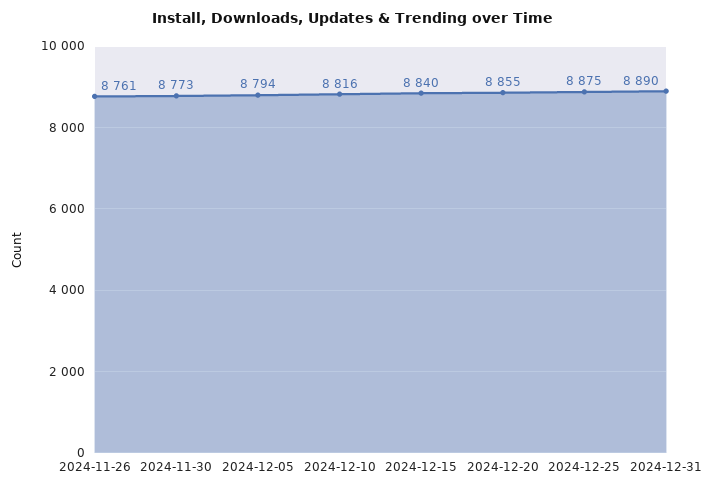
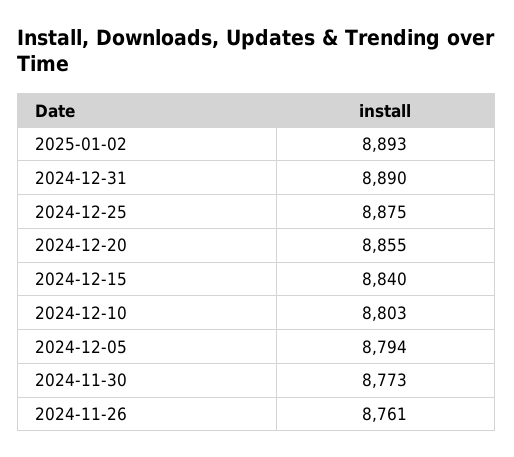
2024-12-10: 8816 -> 8803
2025-01-02: none -> 8893

